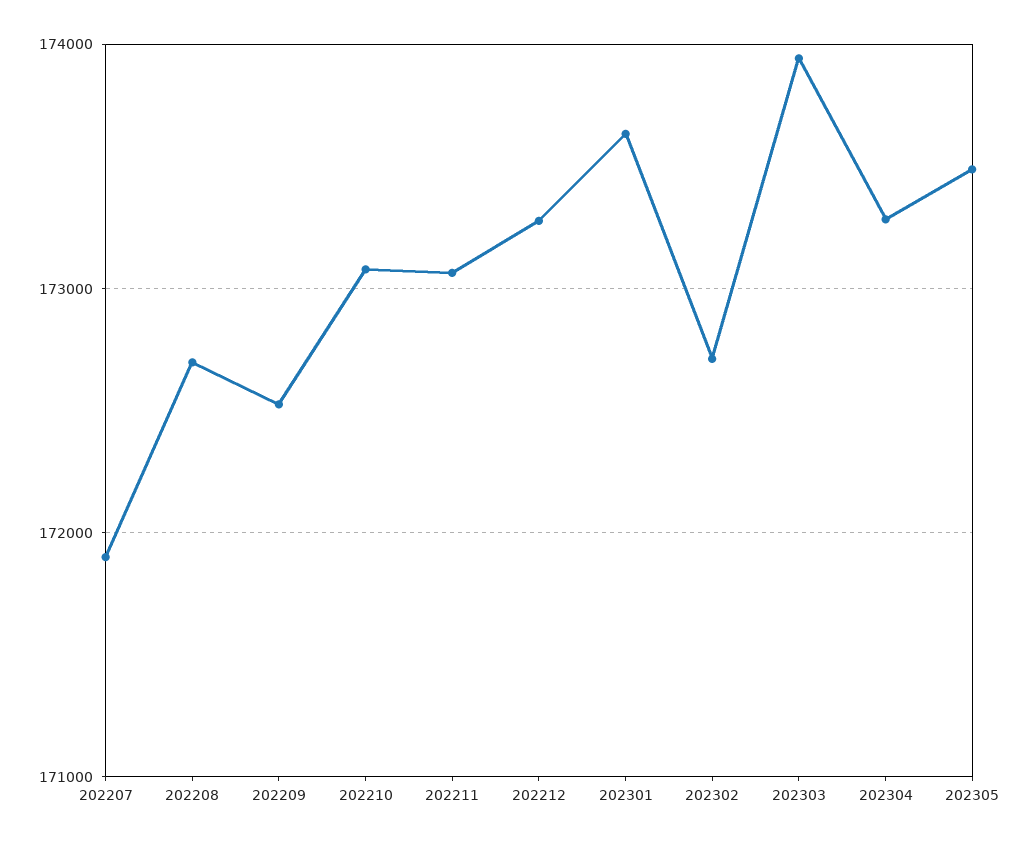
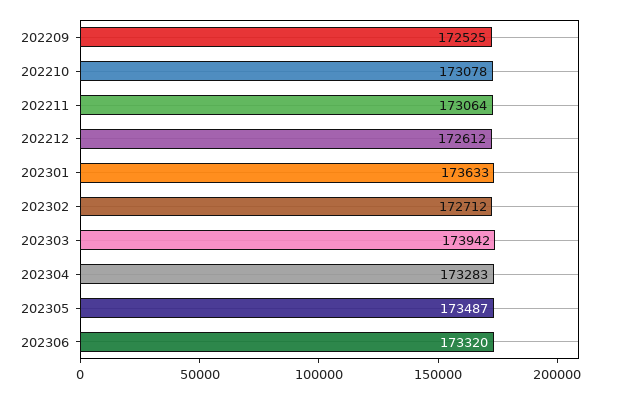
202207: 171900 -> none
202208: 172700 -> none
202212: 173300 -> 172612
202306: none -> 173320

